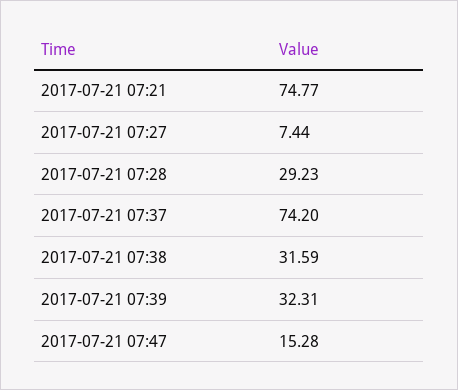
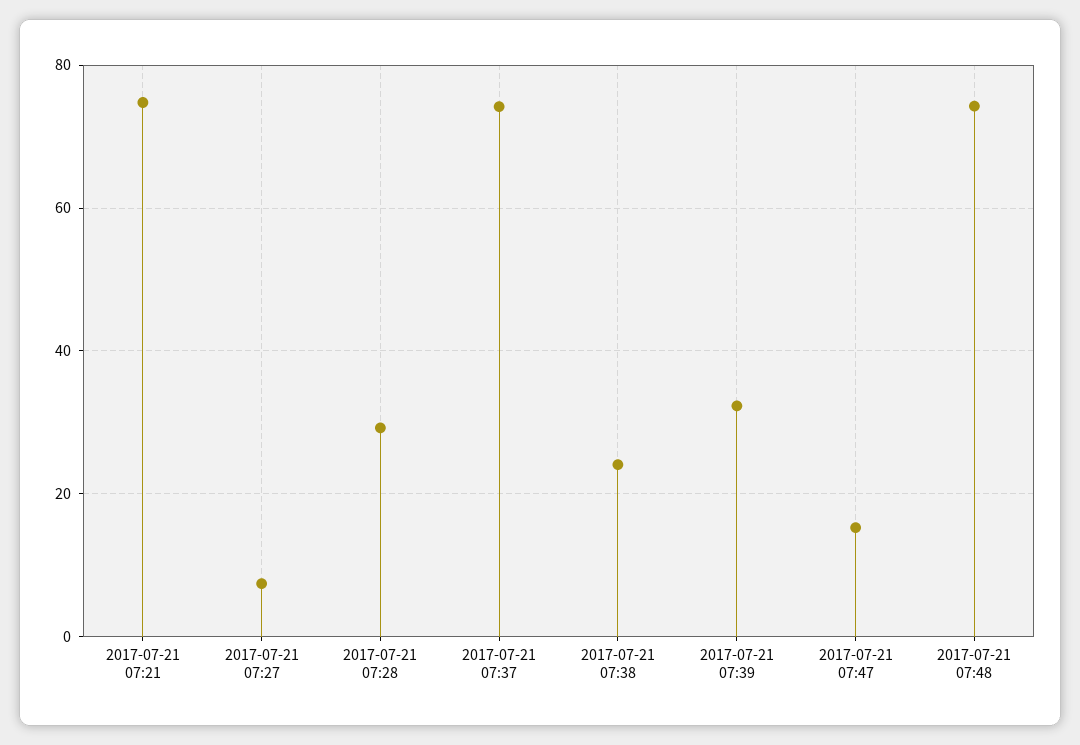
2017-07-21 07:38: 31.59 -> 24
2017-07-21 07:48: none -> 74

